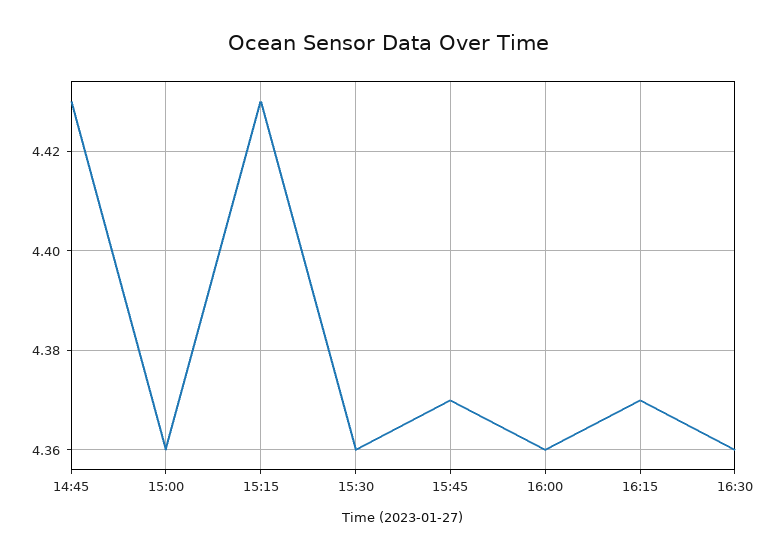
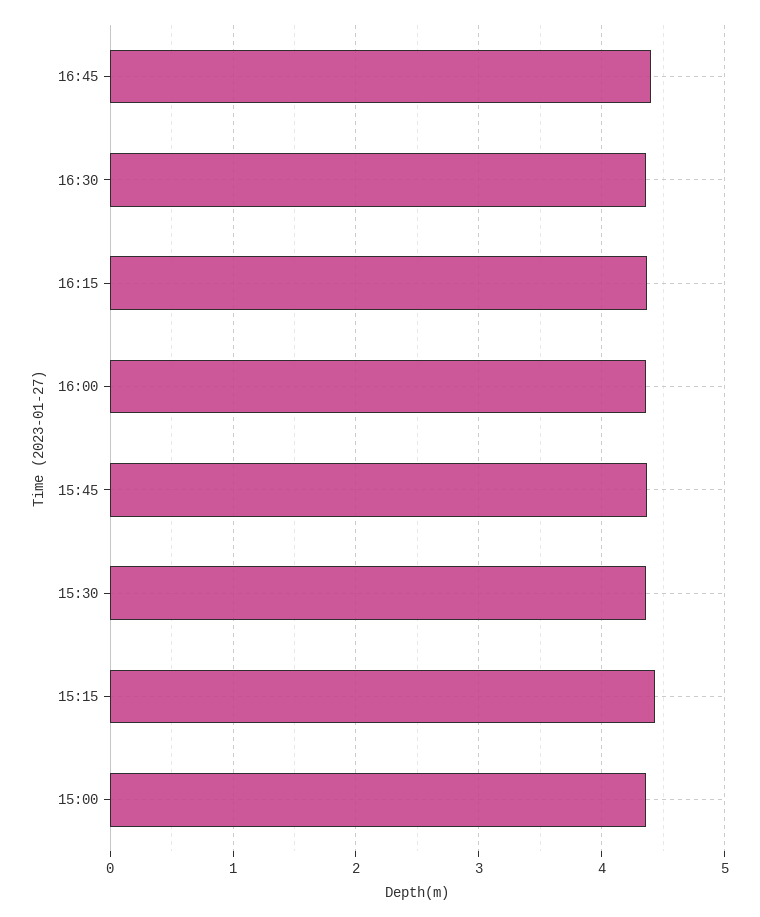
14:45: 4.43 -> none
16:45: none -> 4.4

